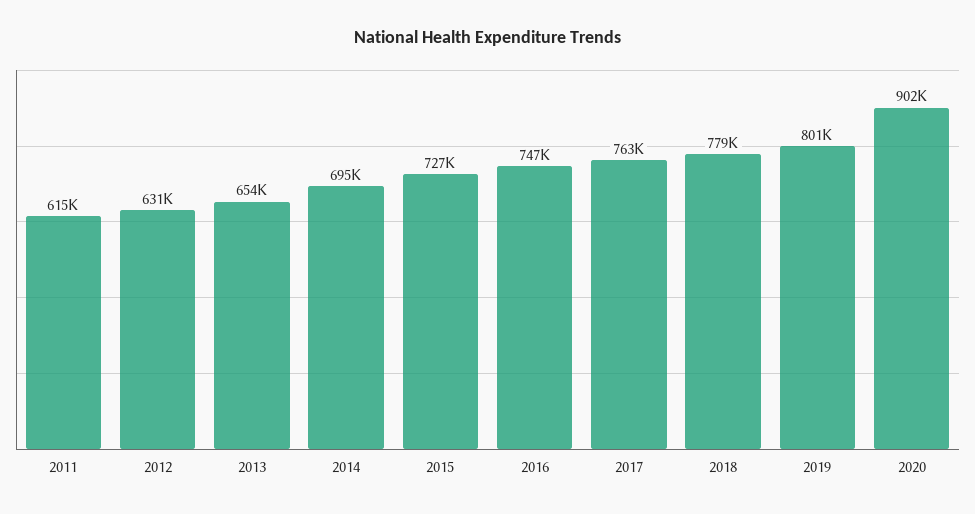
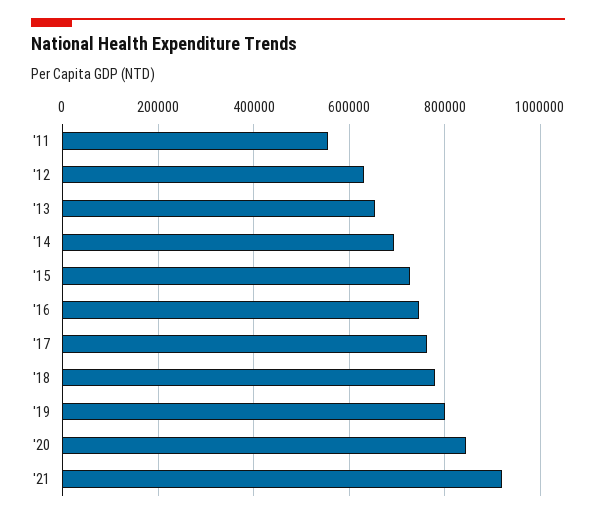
2011: 615000 -> 560000
2020: 902000 -> 840000
'21: none -> 920000

